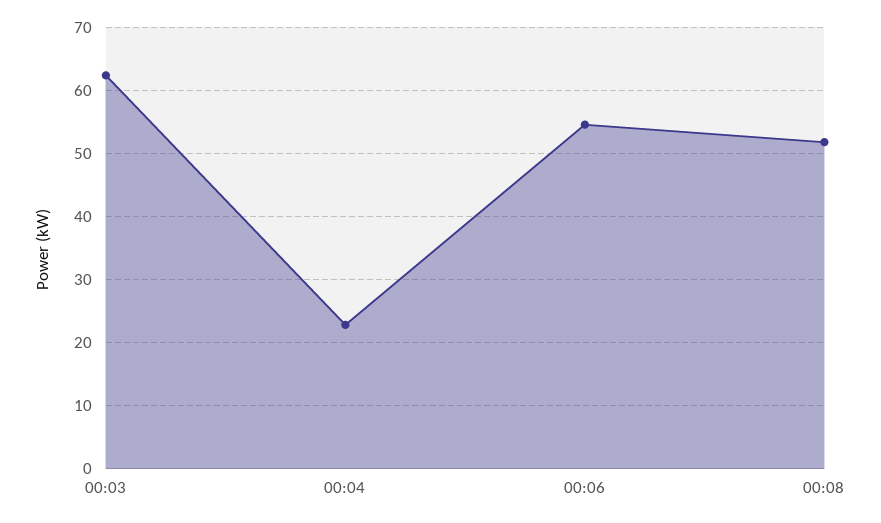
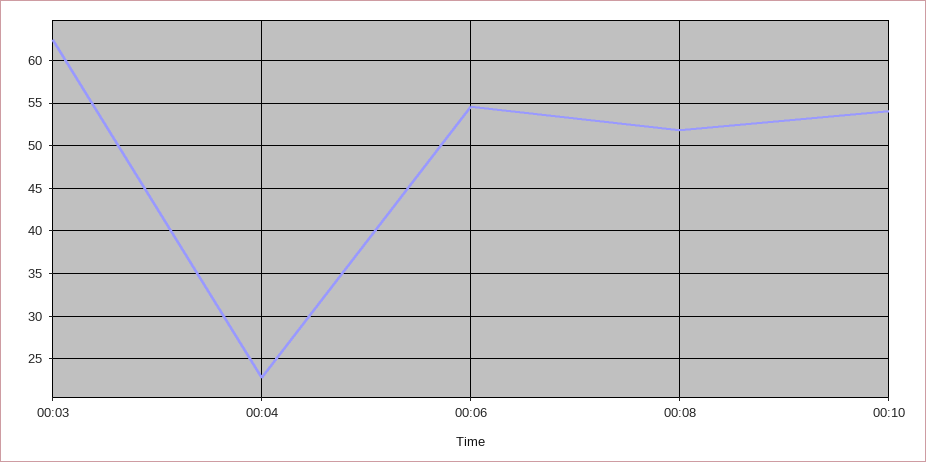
00:10: none -> 54

